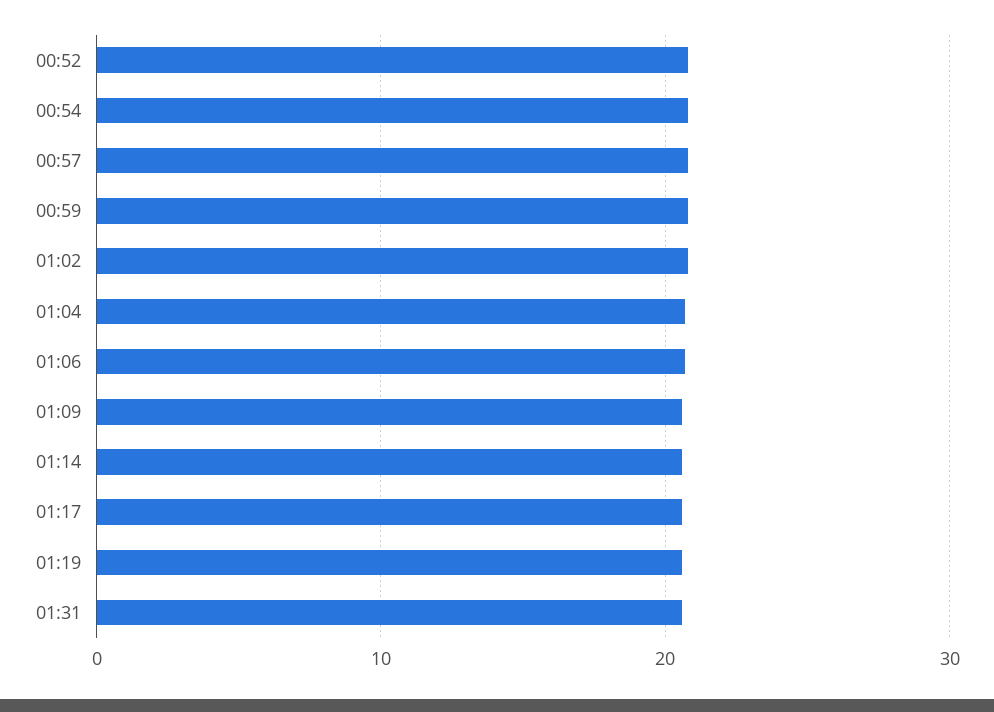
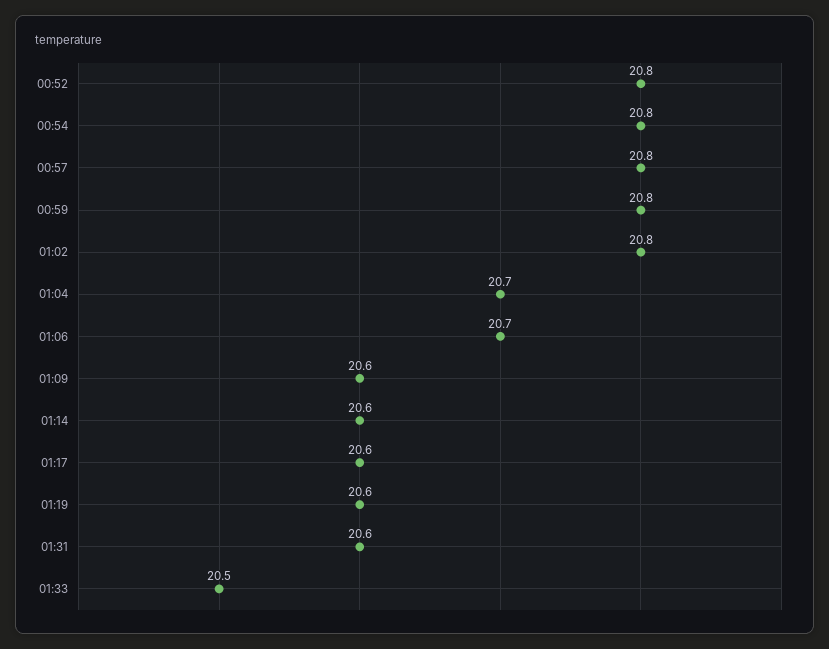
01:33: none -> 20.5

